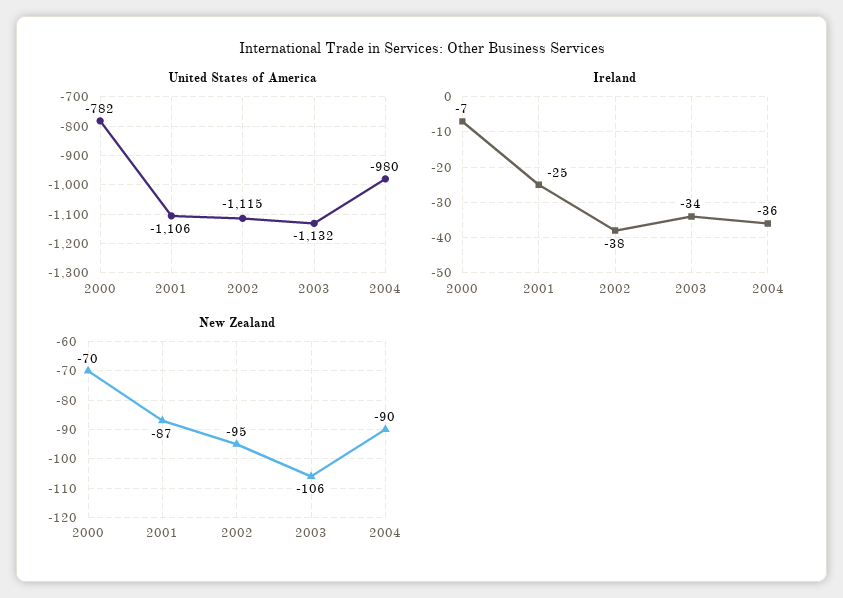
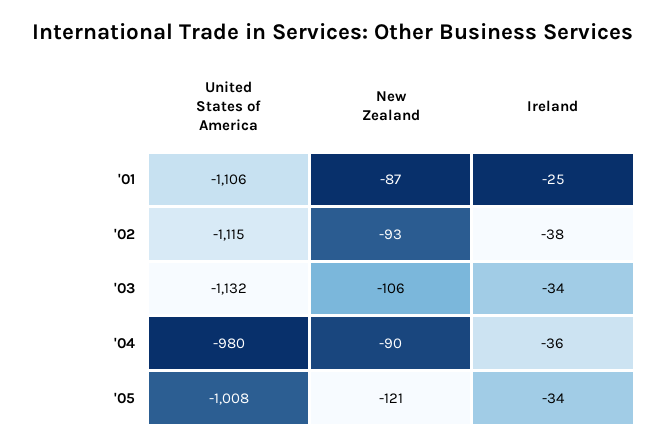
United States of America, 2000: -782 -> none
Ireland, 2000: -7 -> none
New Zealand, 2000: -70 -> none
New Zealand, 2002: -95 -> -93
United States of America, '05: none -> -1008
New Zealand, '05: none -> -121
Ireland, '05: none -> -34

